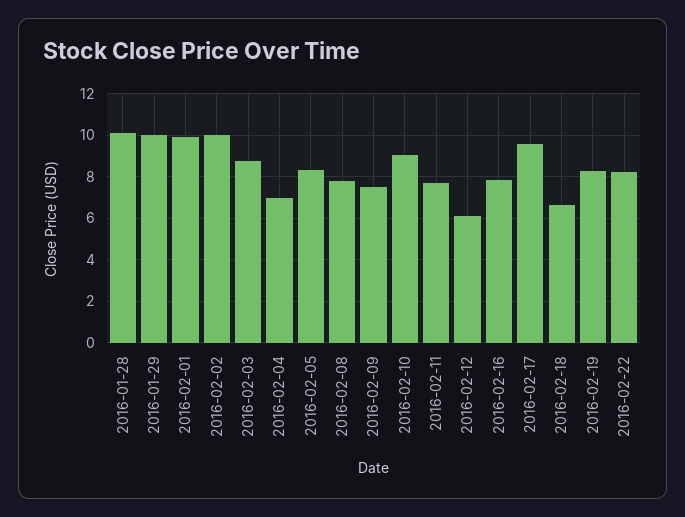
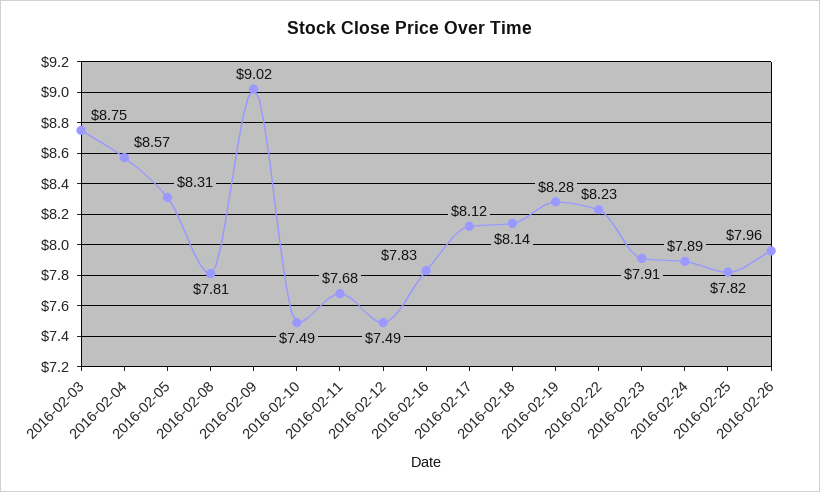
2016-01-28: 10 -> none
2016-01-29: 10 -> none
2016-02-01: 10 -> none
2016-02-02: 10 -> none
2016-02-04: 7 -> 8.57
2016-02-09: 7.5 -> 9.02
2016-02-10: 9 -> 7.49
2016-02-12: 6 -> 7.49
2016-02-17: 9.5 -> 8.12
2016-02-18: 6.5 -> 8.14
2016-02-23: none -> 7.91
2016-02-24: none -> 7.89
2016-02-25: none -> 7.82
2016-02-26: none -> 7.96

